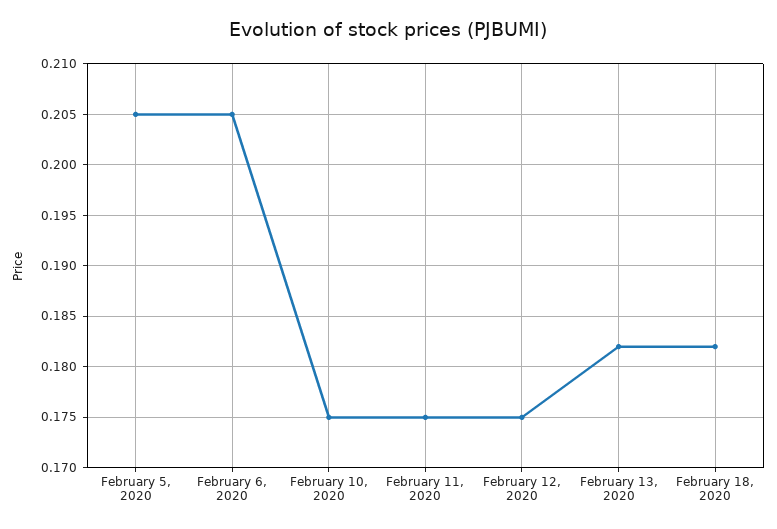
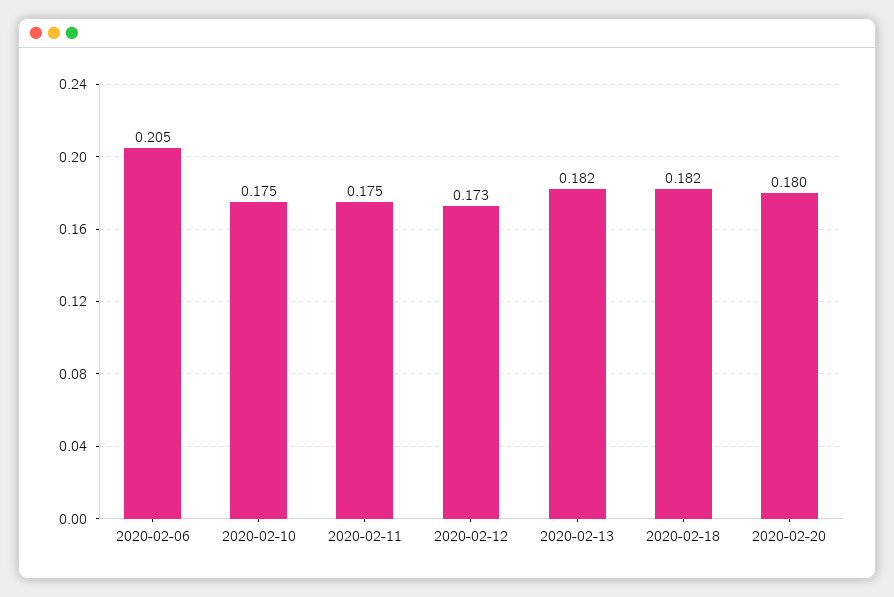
February 5, 2020: 0.205 -> none
February 12, 2020: 0.175 -> 0.173
2020-02-20: none -> 0.18

